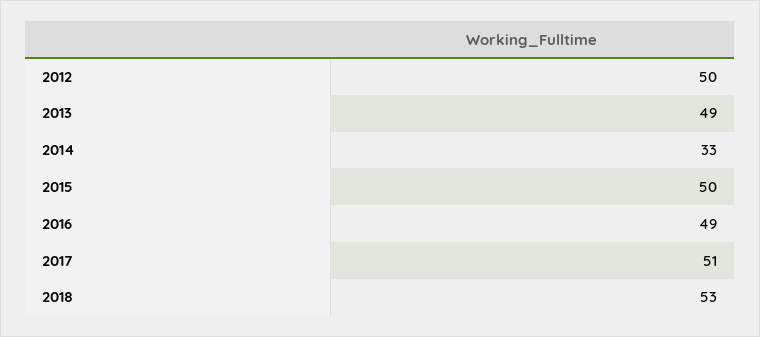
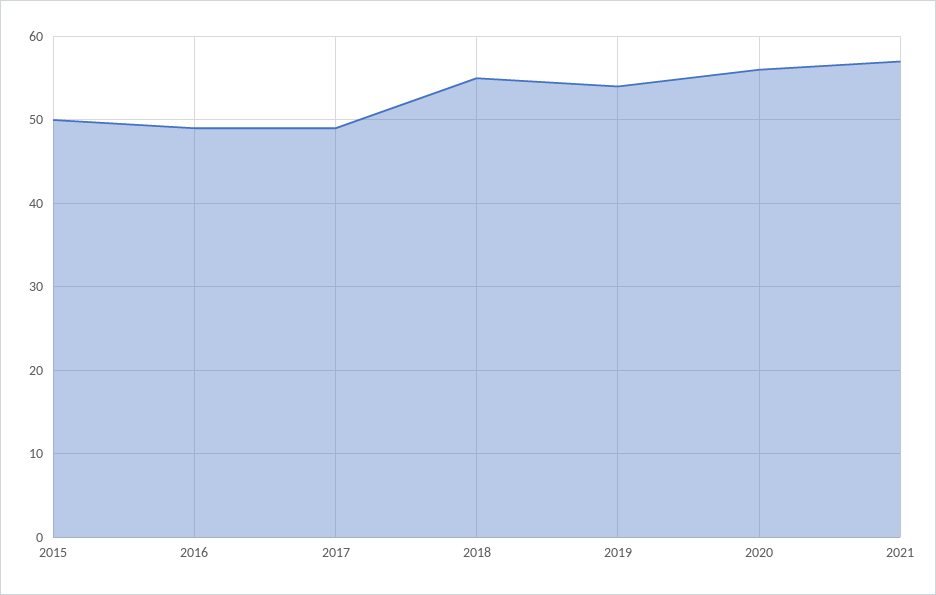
2012: 50 -> none
2013: 49 -> none
2014: 33 -> none
2017: 51 -> 49
2018: 53 -> 55
2019: none -> 54
2020: none -> 56
2021: none -> 57

